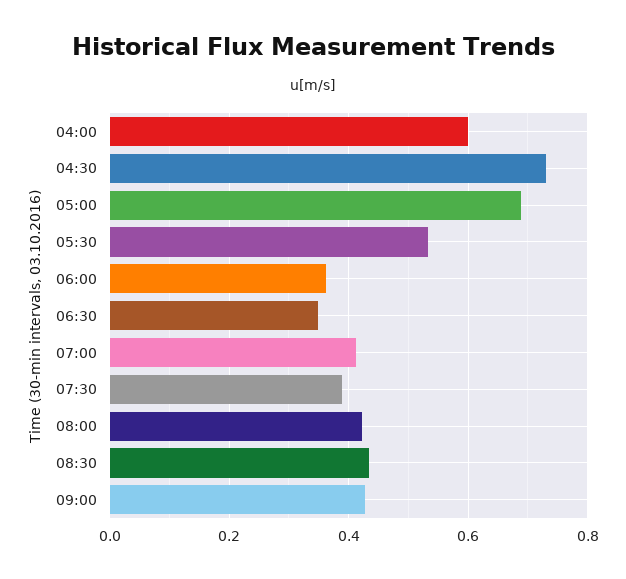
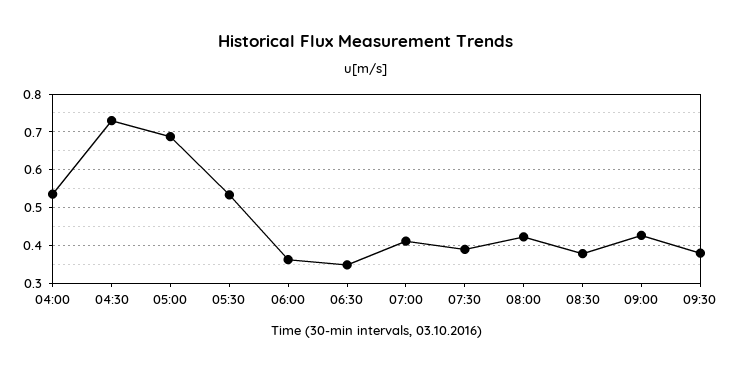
04:00: 0.6 -> 0.54
08:30: 0.44 -> 0.38
09:30: none -> 0.38

